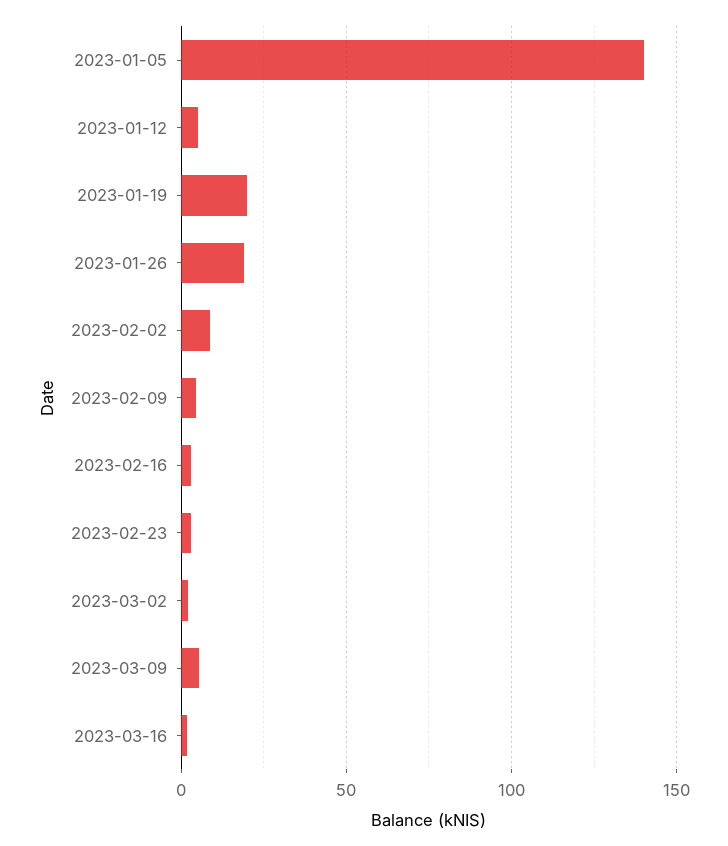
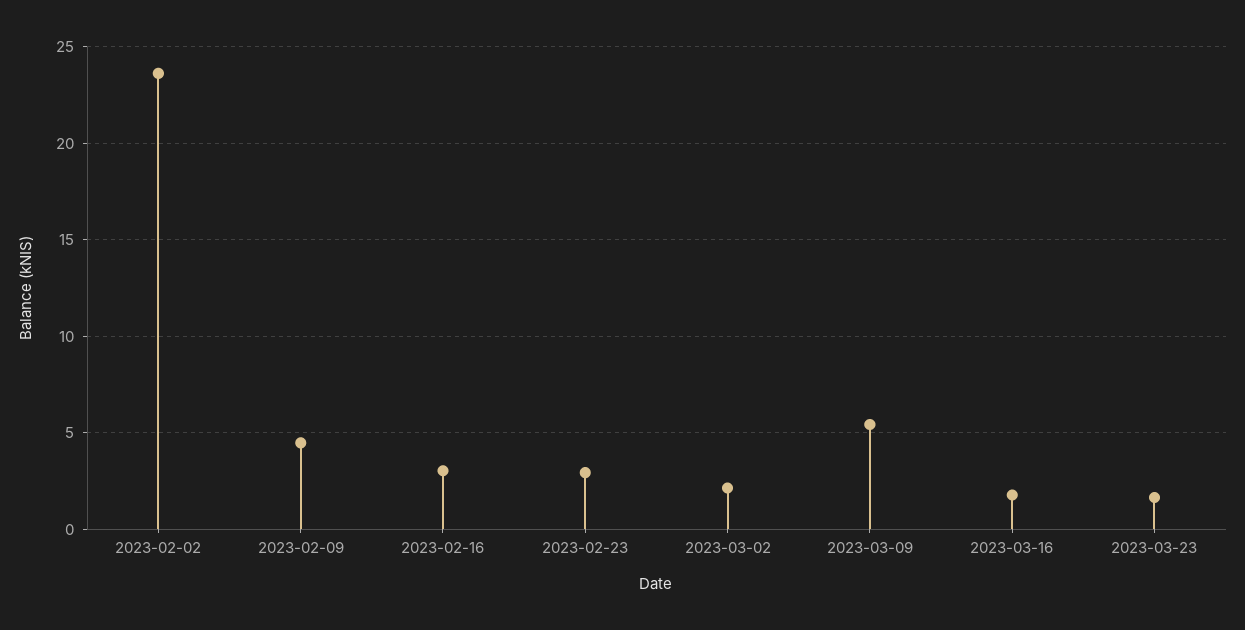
2023-01-05: 140 -> none
2023-01-12: 5 -> none
2023-01-19: 20 -> none
2023-01-26: 20 -> none
2023-02-02: 10 -> 23.5
2023-03-23: none -> 1.5

